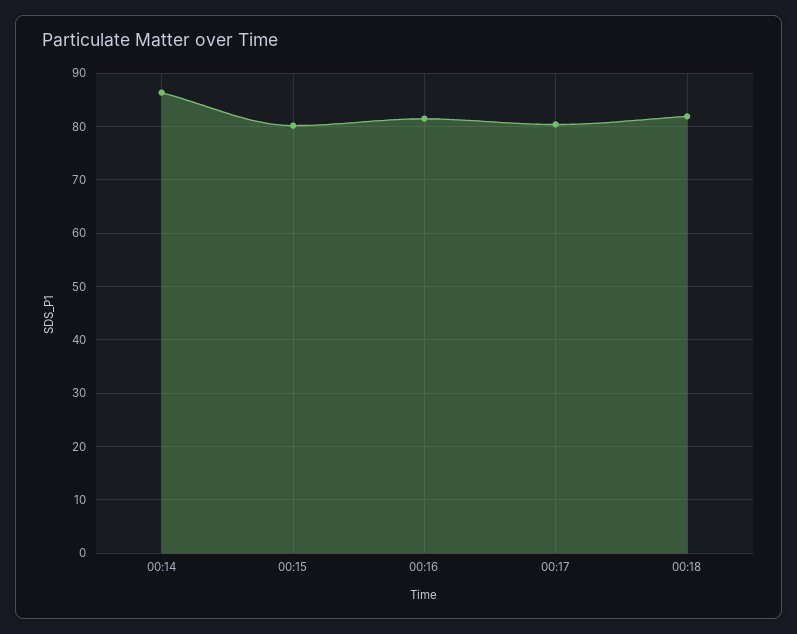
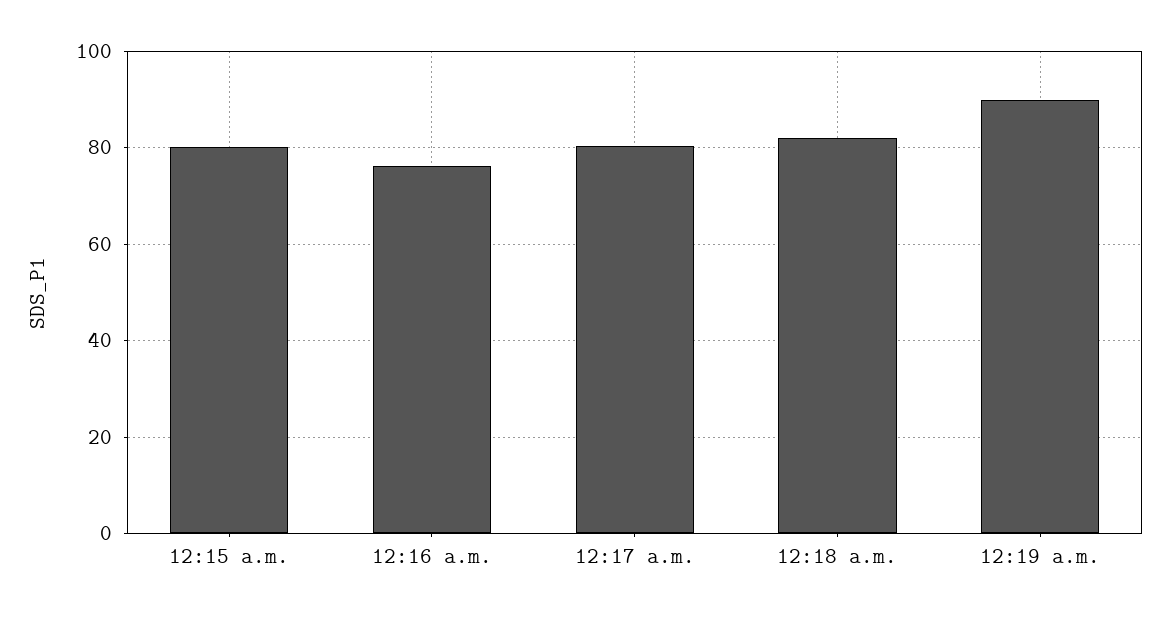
00:14: 86 -> none
00:16: 82 -> 76
12:19 a.m.: none -> 90

